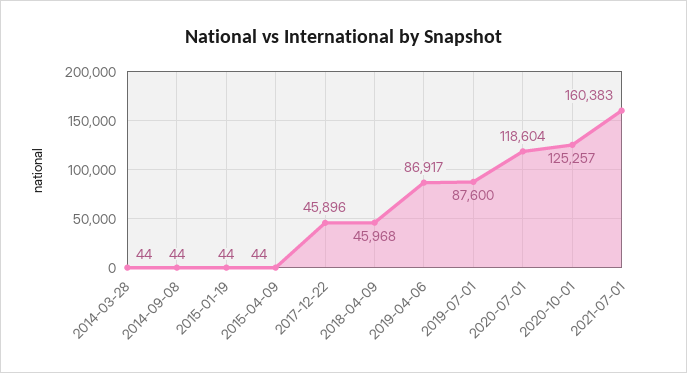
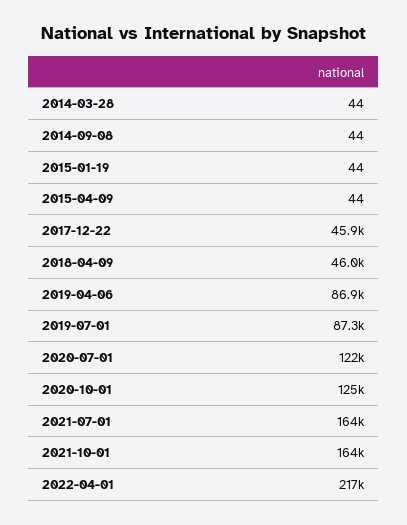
2019-07-01: 87600 -> 87300
2020-07-01: 118604 -> 122000
2021-07-01: 160383 -> 164000
2021-10-01: none -> 164000
2022-04-01: none -> 217000

